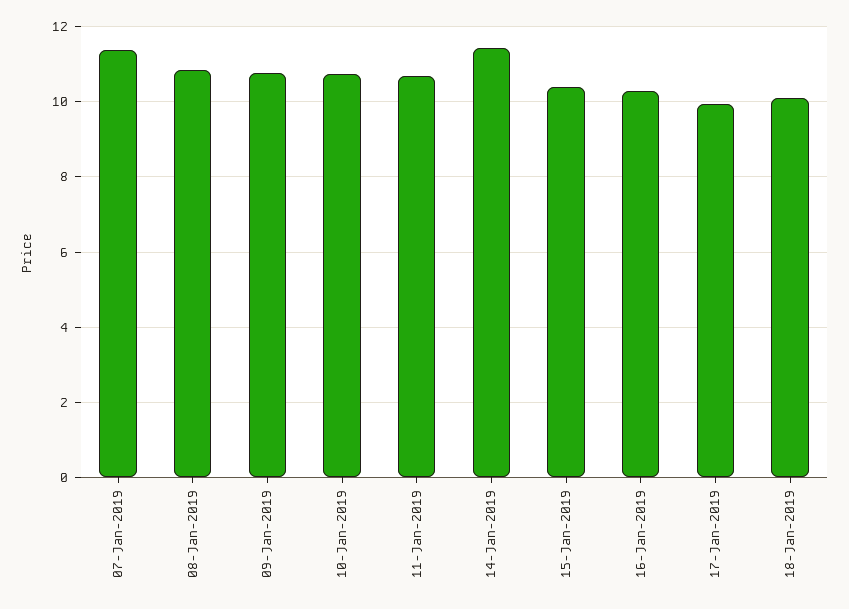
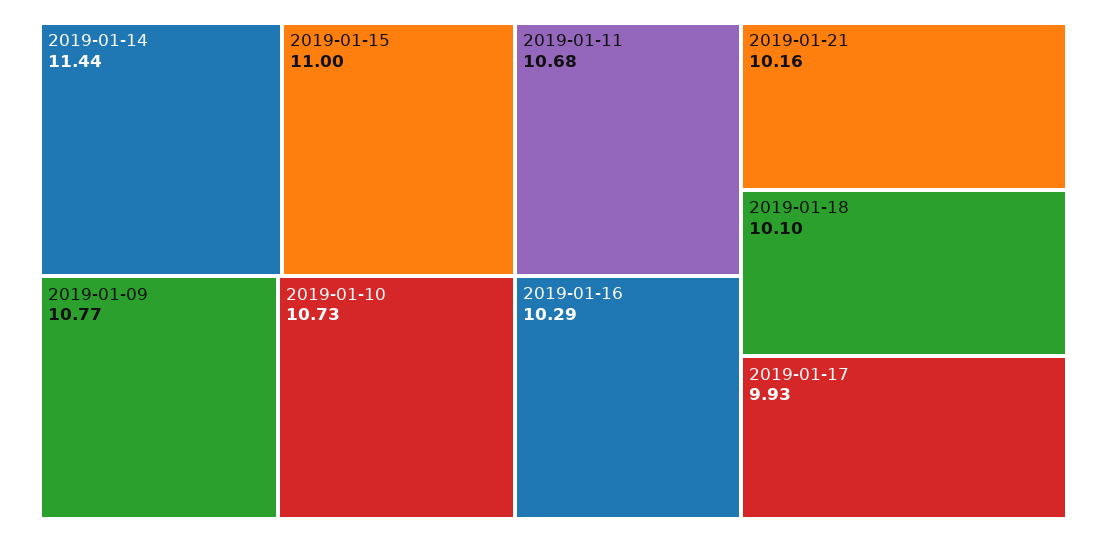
07-Jan-2019: 11.4 -> none
08-Jan-2019: 10.8 -> none
15-Jan-2019: 10.4 -> 11
2019-01-21: none -> 10.16

